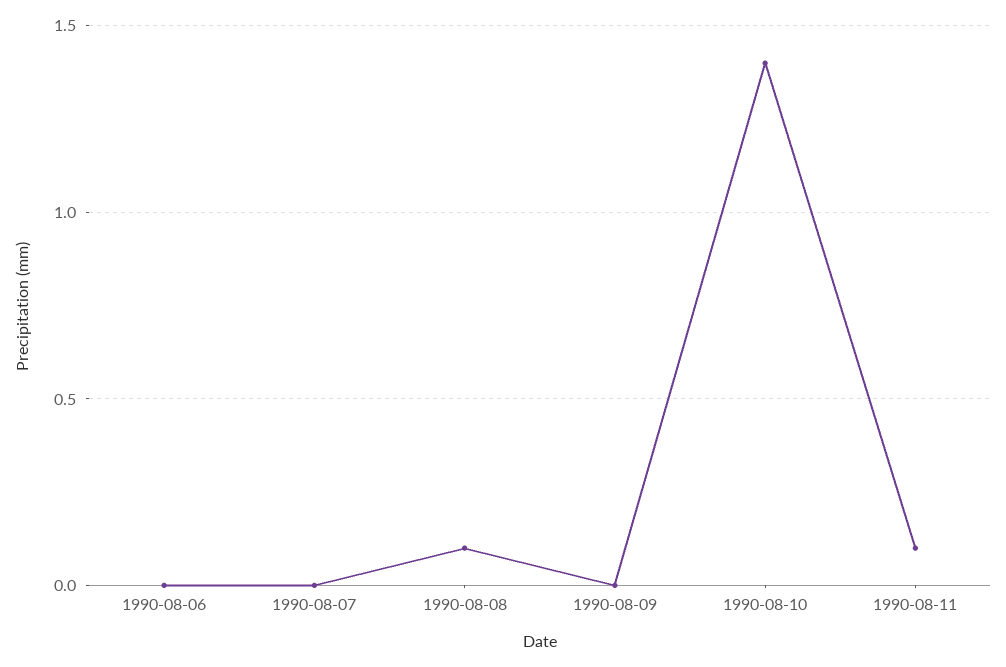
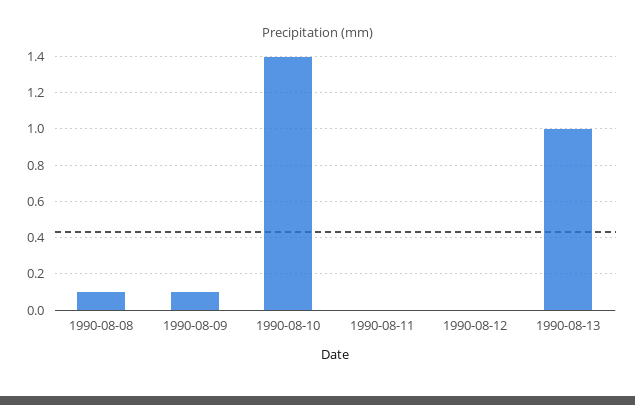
1990-08-06: 0 -> none
1990-08-07: 0 -> none
1990-08-09: 0 -> 0.1
1990-08-11: 0.1 -> 0
1990-08-12: none -> 0
1990-08-13: none -> 1

